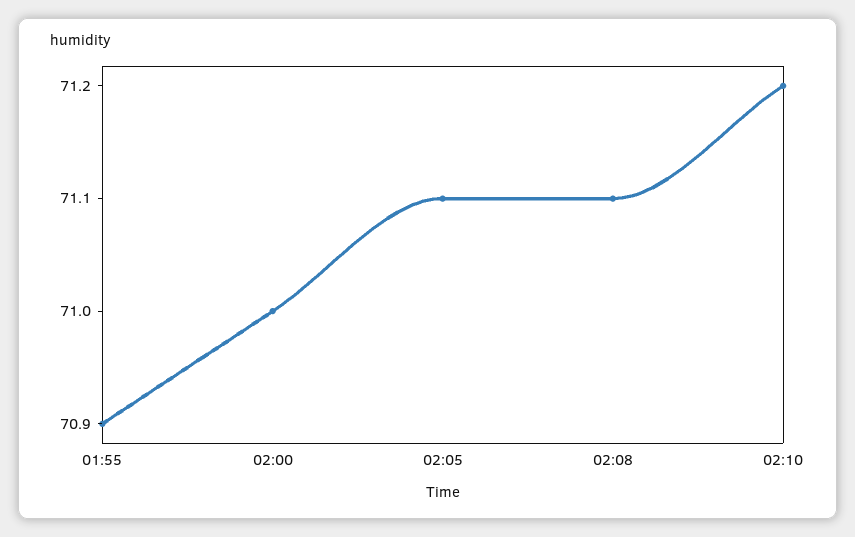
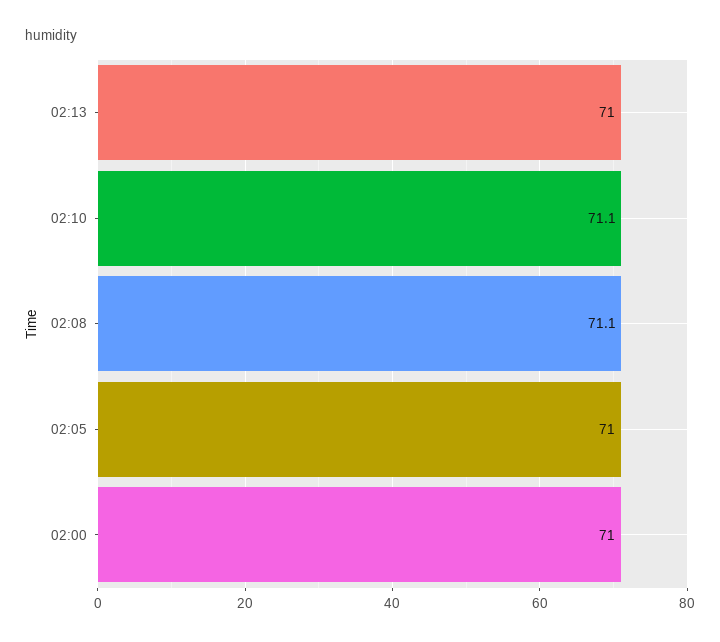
01:55: 70.9 -> none
02:05: 71.1 -> 71
02:10: 71.2 -> 71.1
02:13: none -> 71

